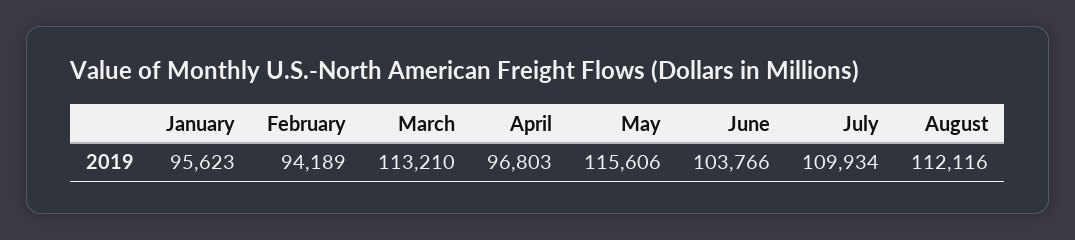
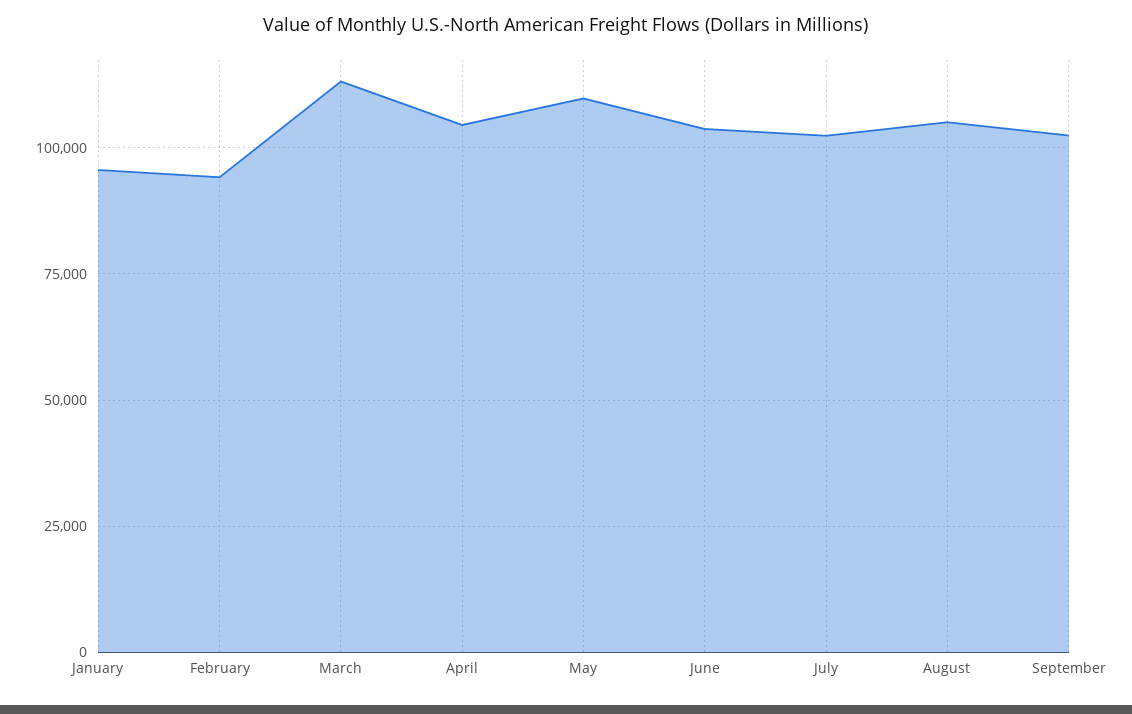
April: 96803 -> 105000
May: 115606 -> 110000
July: 109934 -> 102500
August: 112116 -> 105000
September: none -> 102500

